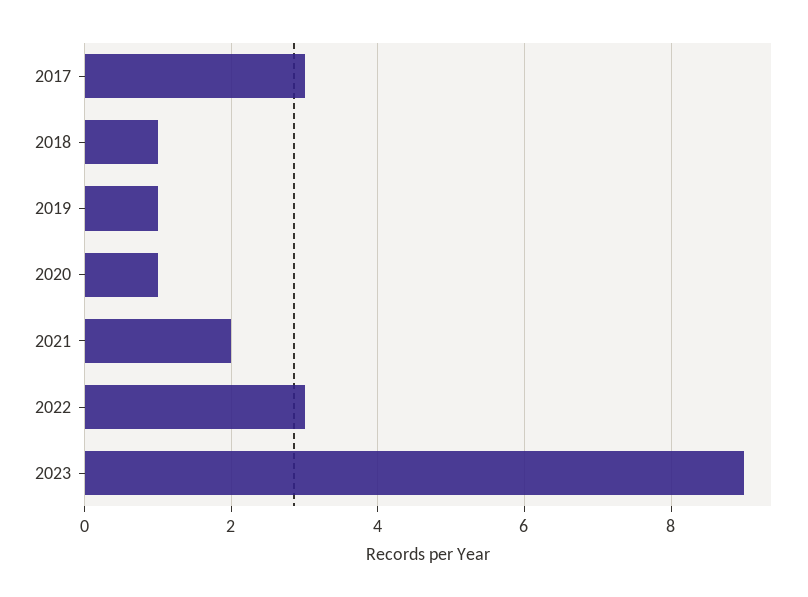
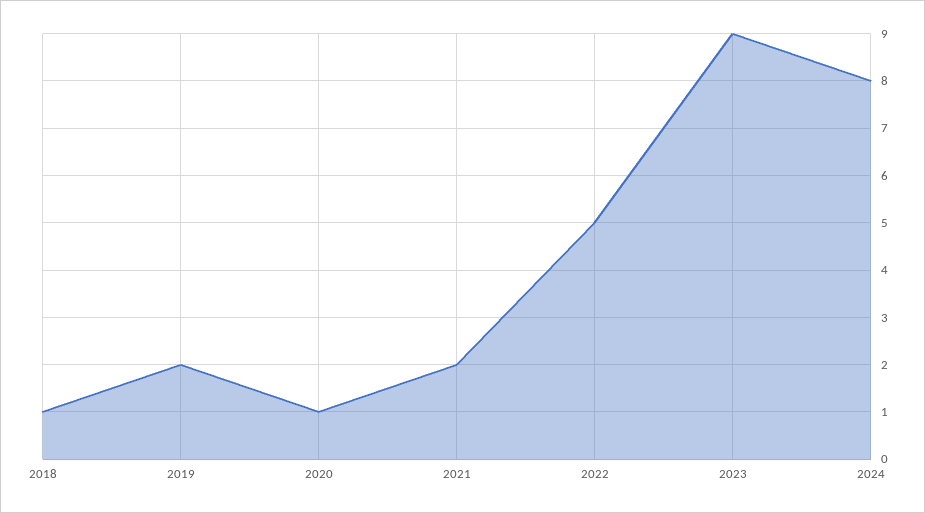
2017: 3 -> none
2019: 1 -> 2
2022: 3 -> 5
2024: none -> 8

